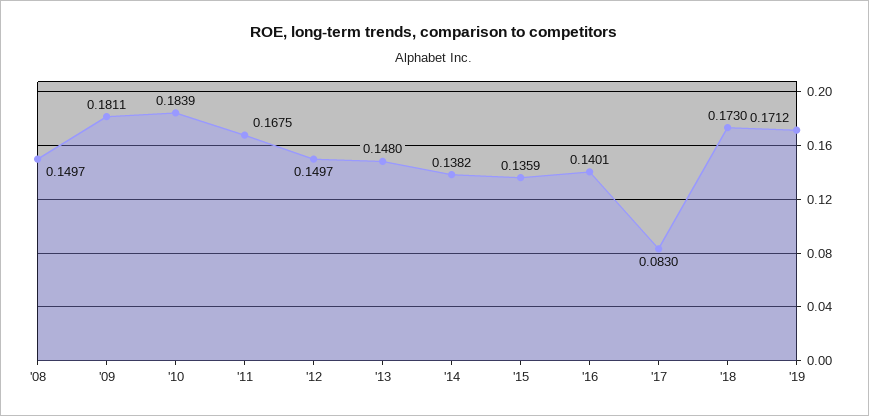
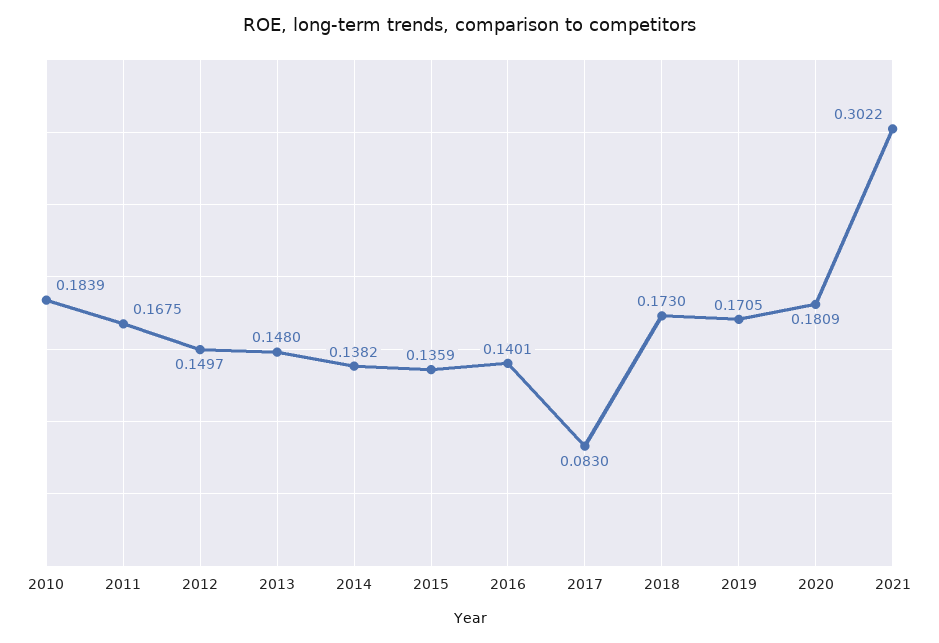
'08: 0.1497 -> none
'09: 0.1811 -> none
'19: 0.1712 -> 0.1705
2020: none -> 0.1809
2021: none -> 0.3022

